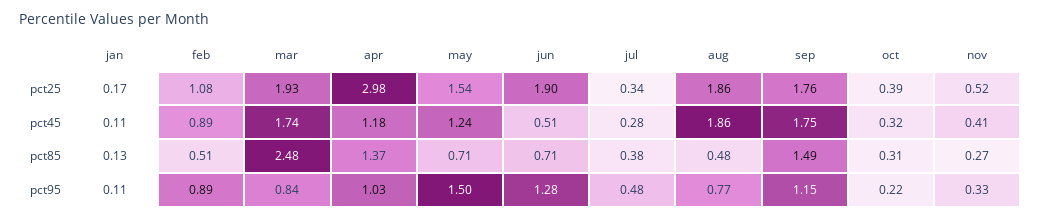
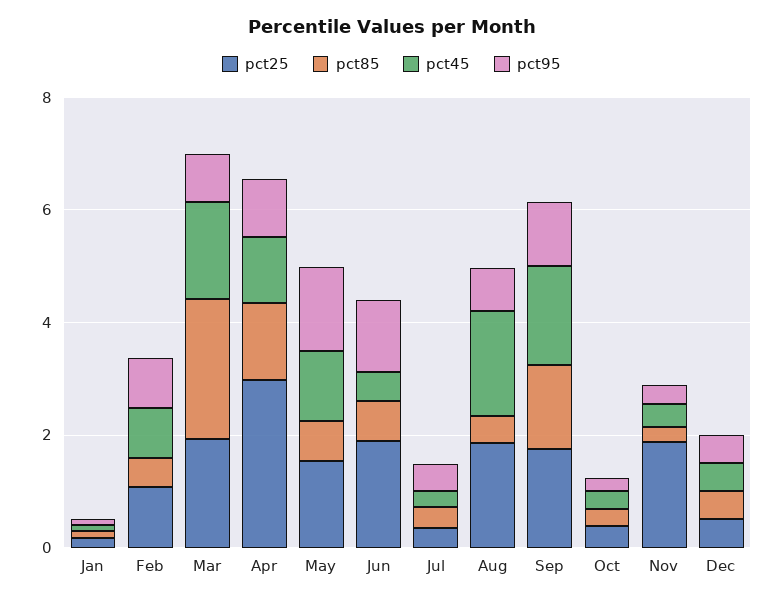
pct25, nov: 0.52 -> 2
pct25, Dec: none -> 0.5
pct85, Dec: none -> 0.5
pct45, Dec: none -> 0.5
pct95, Dec: none -> 0.5

